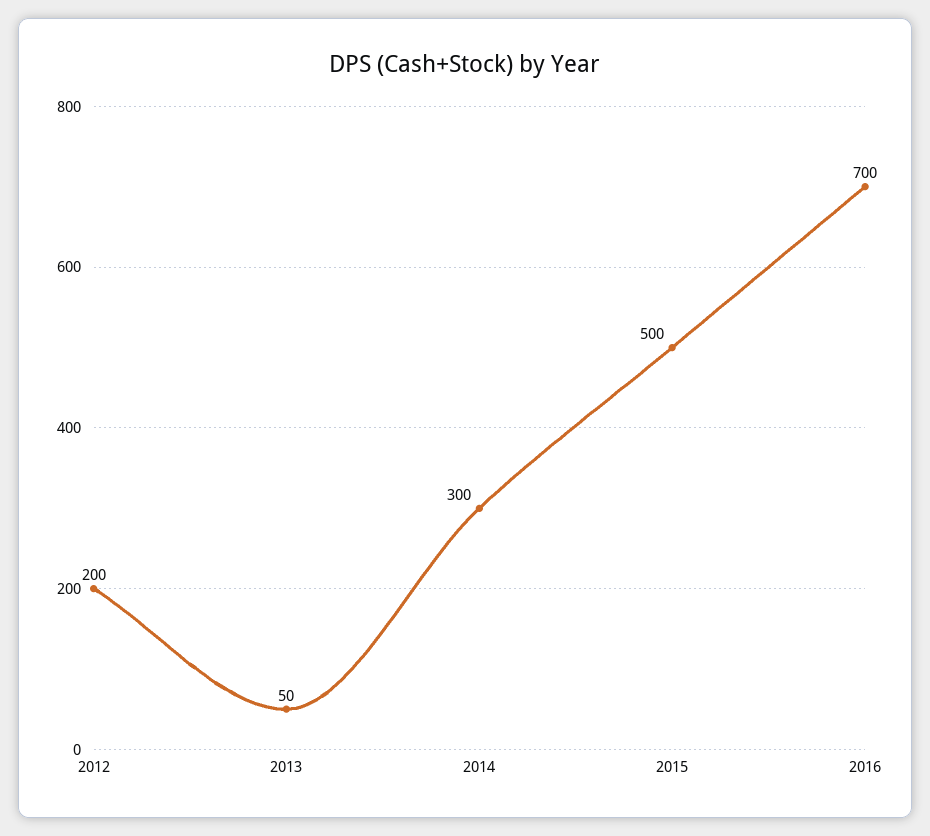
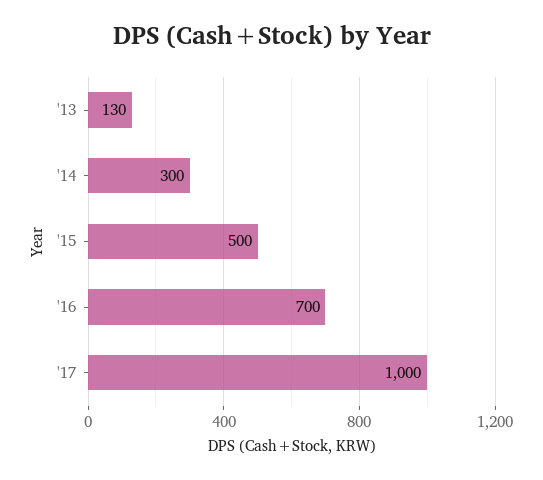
2012: 200 -> none
2013: 50 -> 130
'17: none -> 1000

